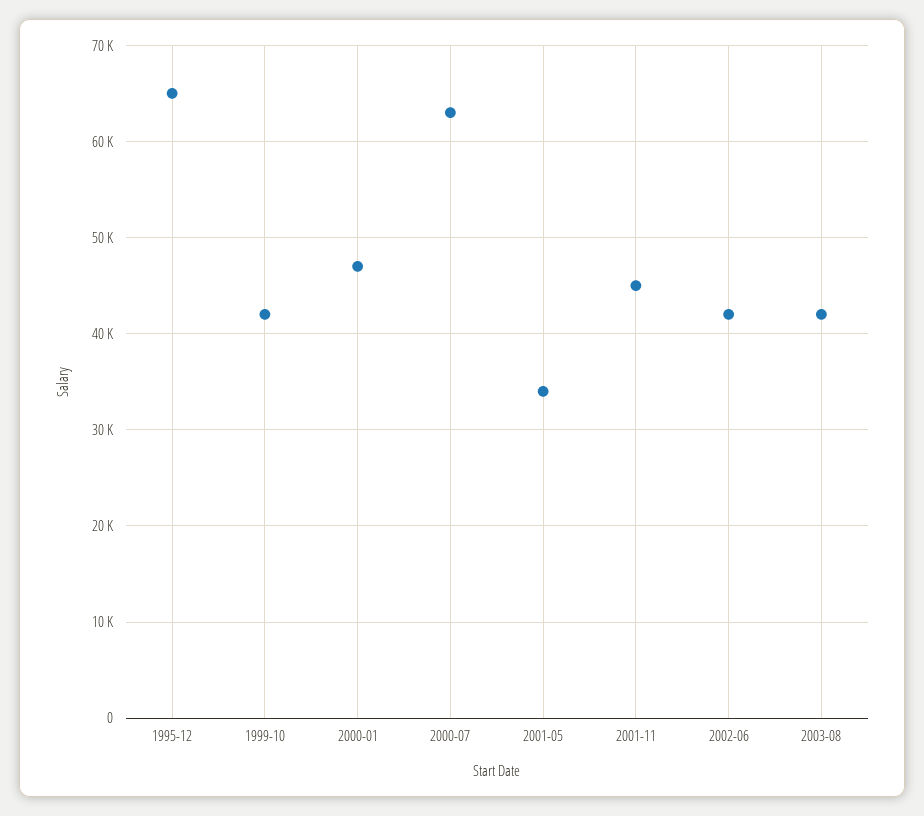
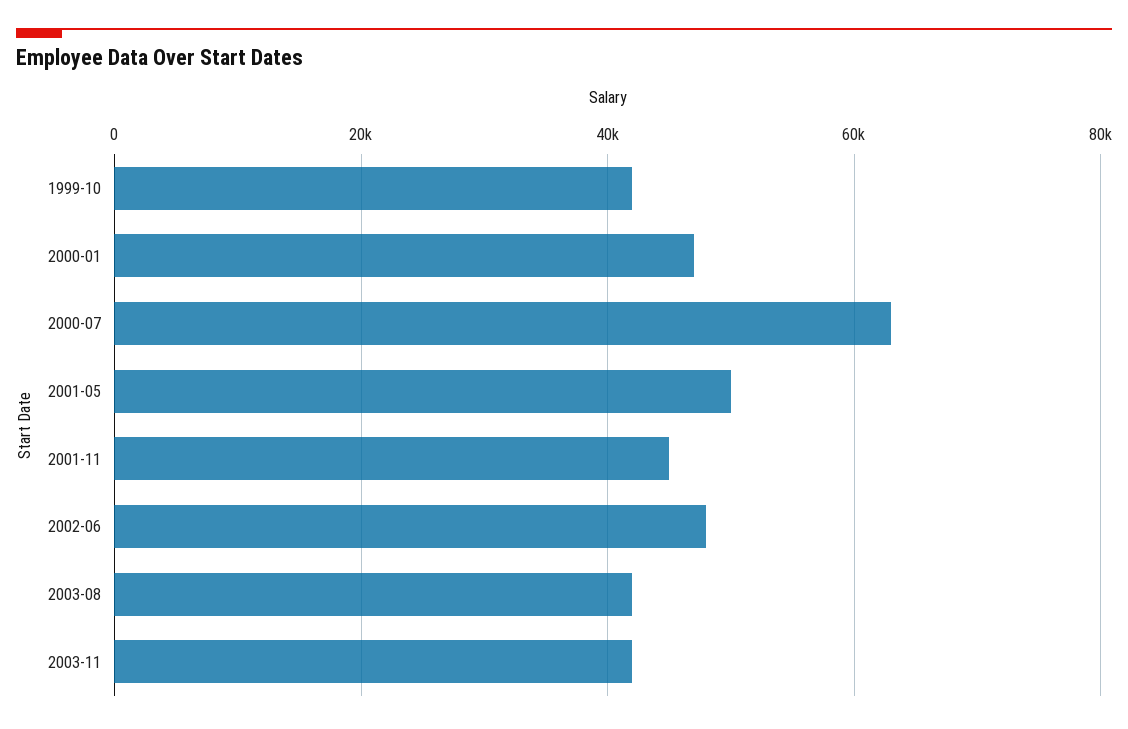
1995-12: 65000 -> none
2001-05: 34000 -> 50000
2002-06: 42000 -> 48000
2003-11: none -> 42000

